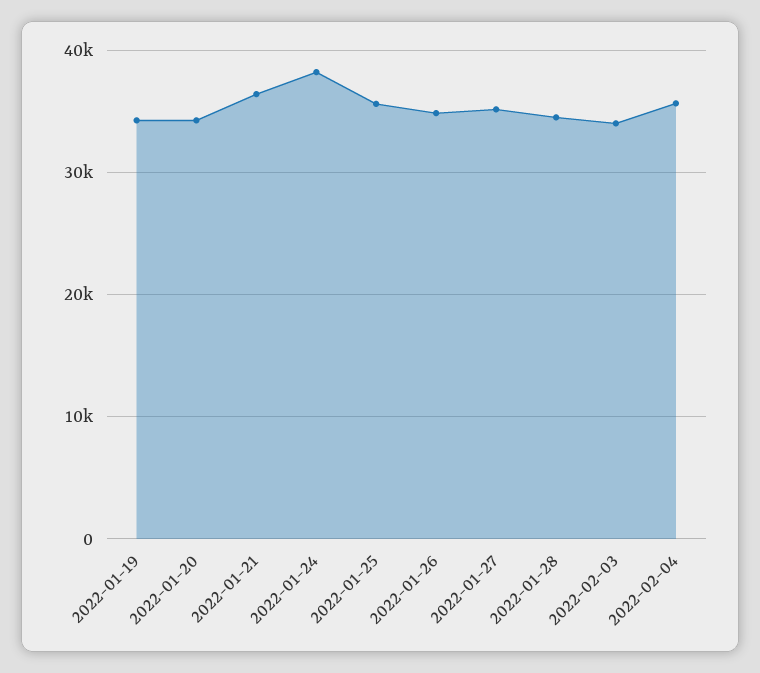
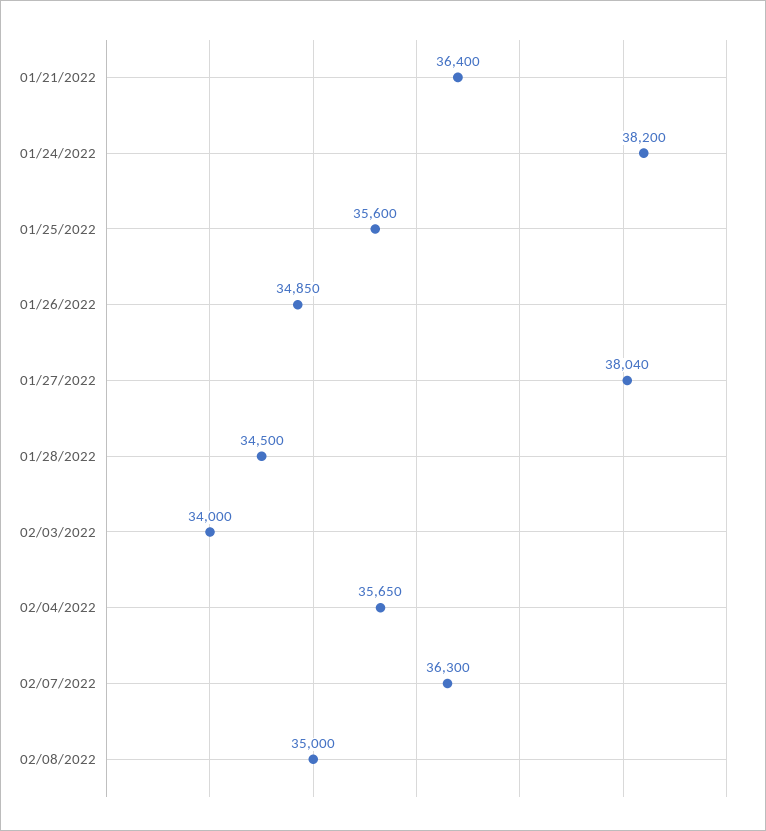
2022-01-19: 34000 -> none
2022-01-20: 34000 -> none
2022-01-27: 35000 -> 38040
02/07/2022: none -> 36300
02/08/2022: none -> 35000

